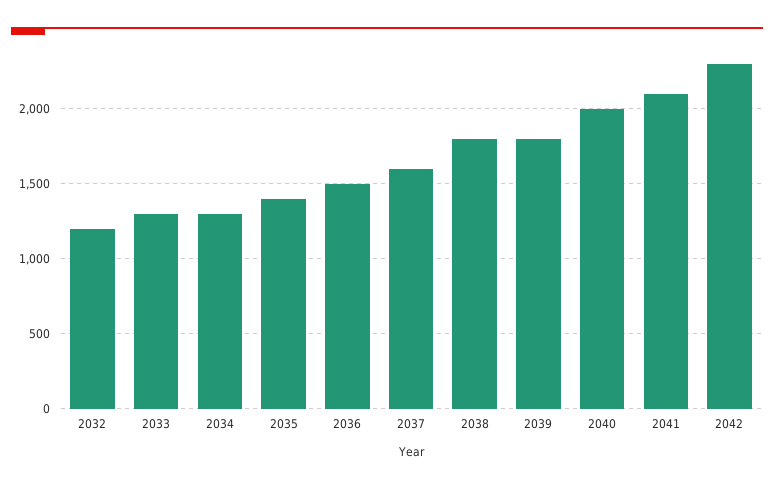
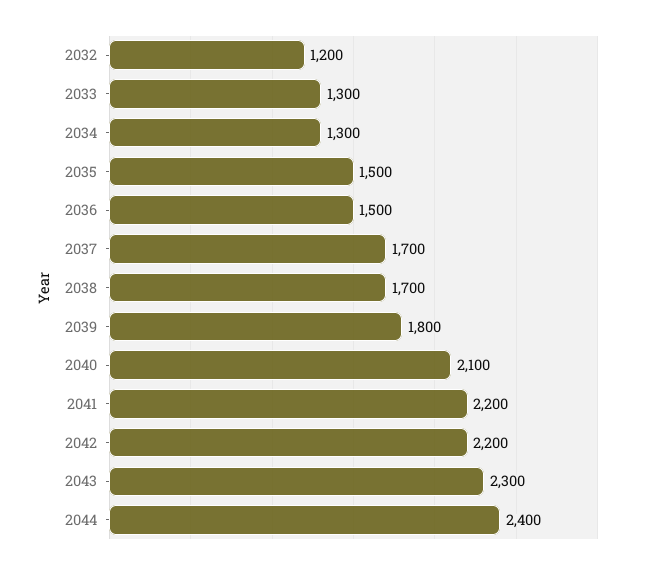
2035: 1400 -> 1500
2037: 1600 -> 1700
2038: 1800 -> 1700
2040: 2000 -> 2100
2041: 2100 -> 2200
2042: 2300 -> 2200
2043: none -> 2300
2044: none -> 2400

